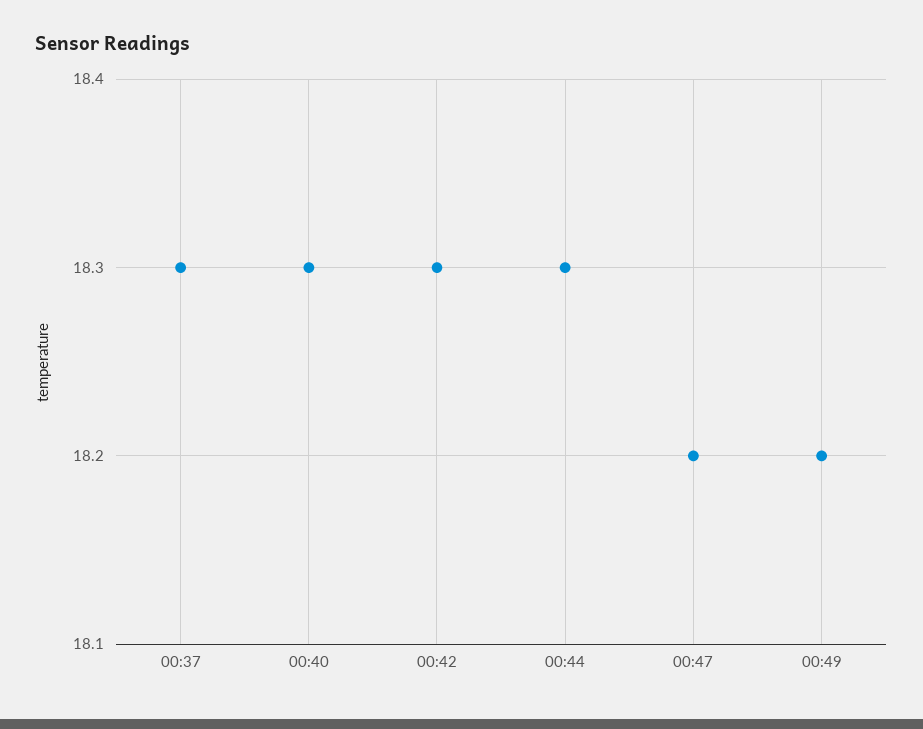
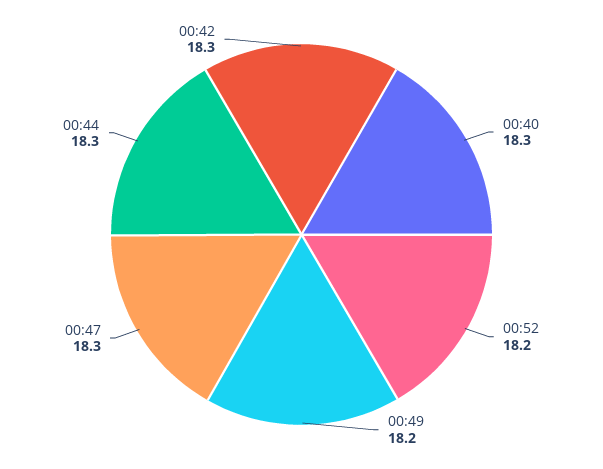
00:37: 18.3 -> none
00:47: 18.2 -> 18.3
00:52: none -> 18.2

